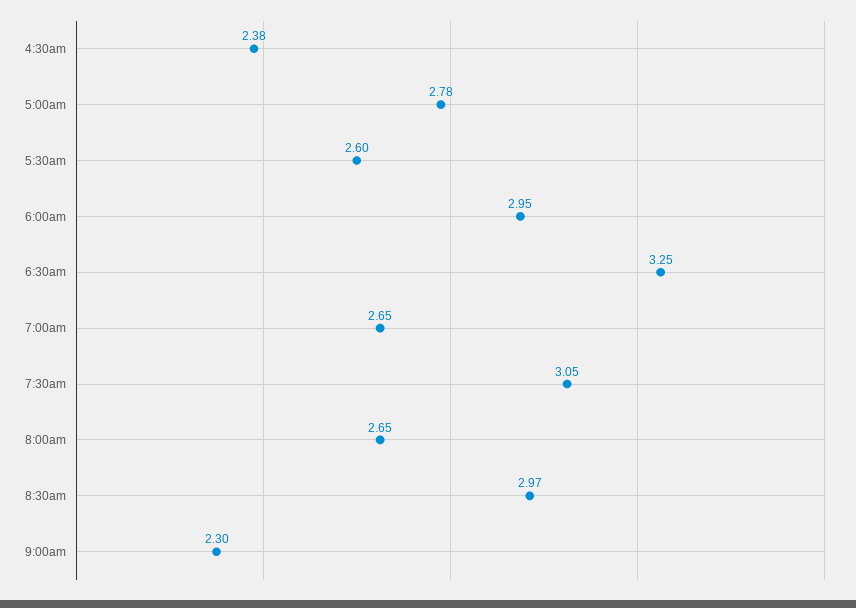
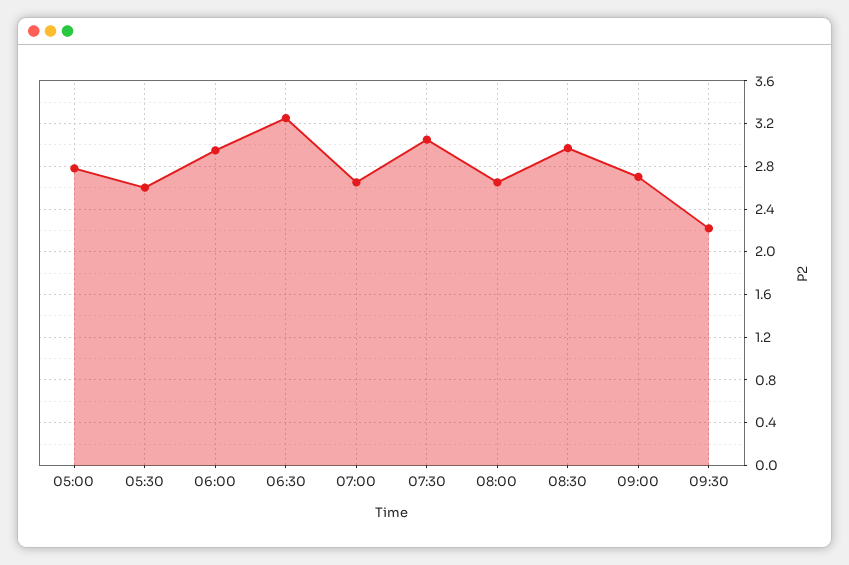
4:30am: 2.38 -> none
9:00am: 2.3 -> 2.7
09:30: none -> 2.2

